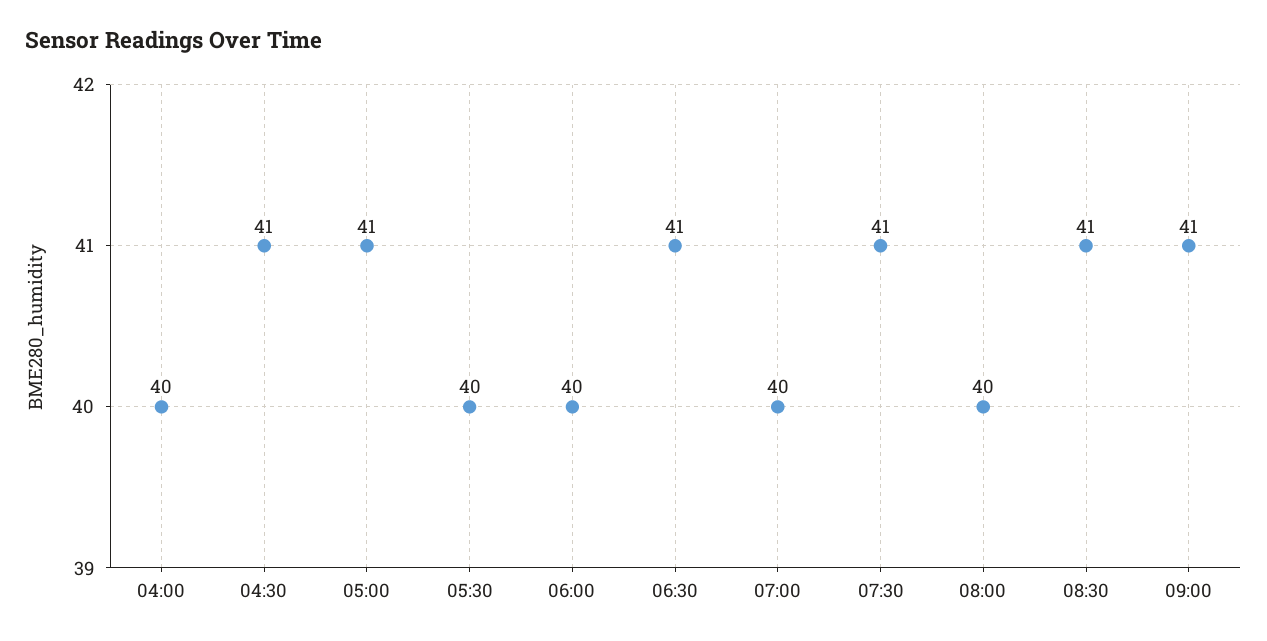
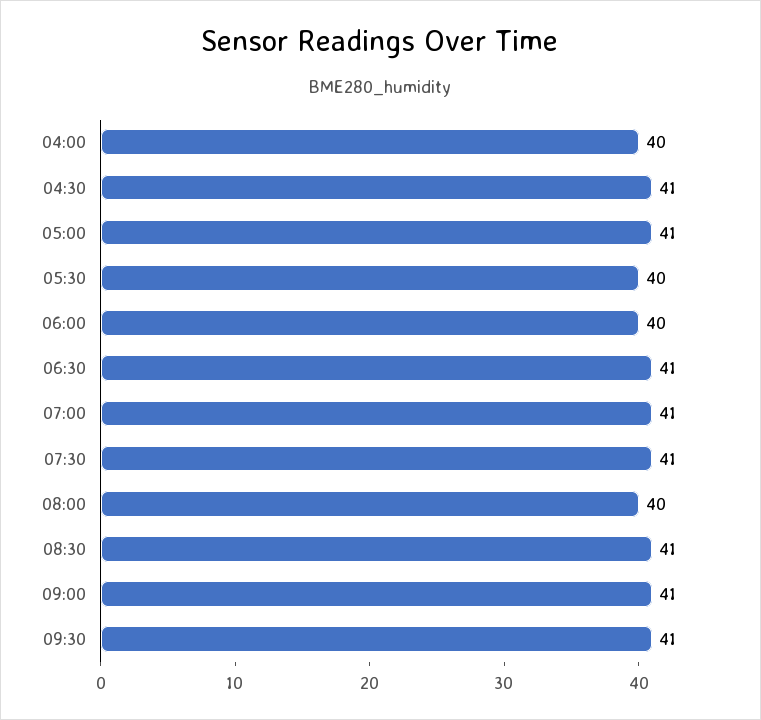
07:00: 40 -> 41
09:30: none -> 41

